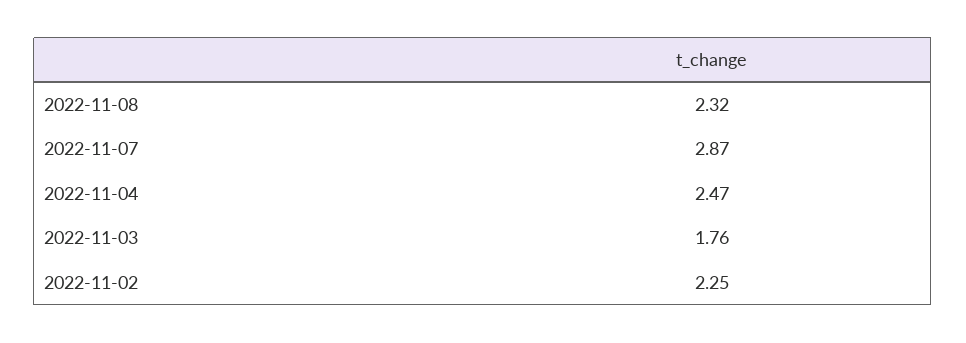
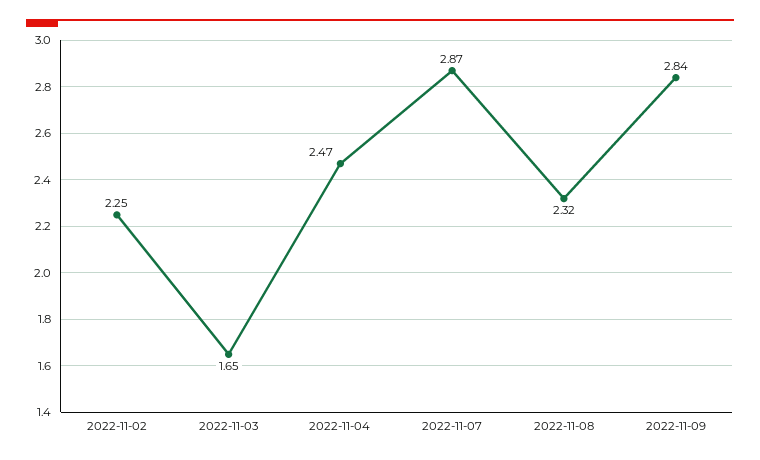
2022-11-03: 1.76 -> 1.65
2022-11-09: none -> 2.84

